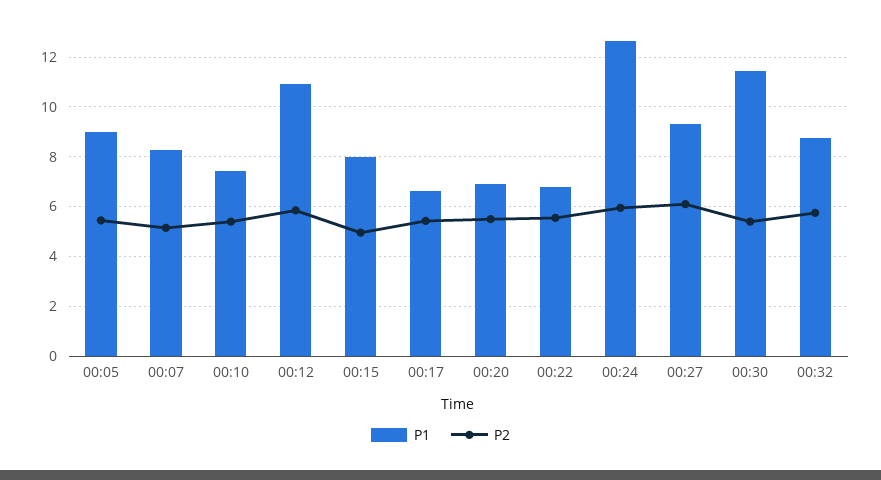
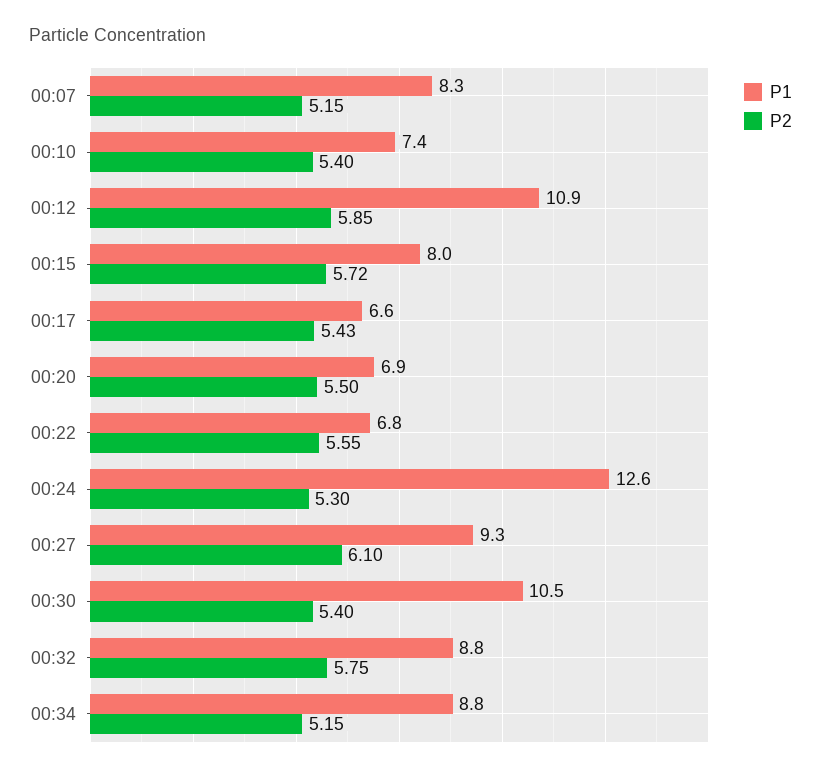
P1, 00:05: 9 -> none
P2, 00:05: 5.5 -> none
P2, 00:15: 5 -> 5.72
P2, 00:24: 6 -> 5.3
P1, 00:30: 11.5 -> 10.5
P1, 00:34: none -> 8.8
P2, 00:34: none -> 5.15

